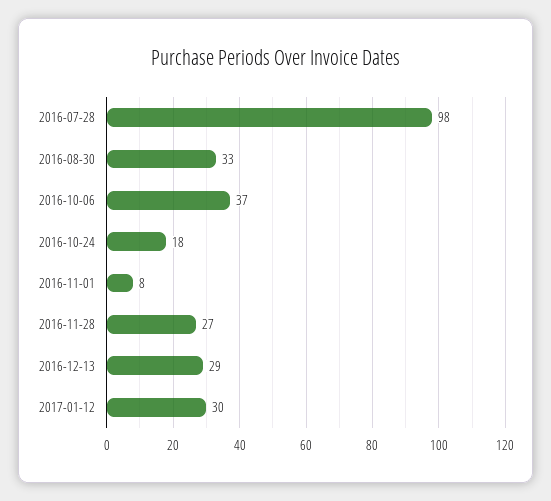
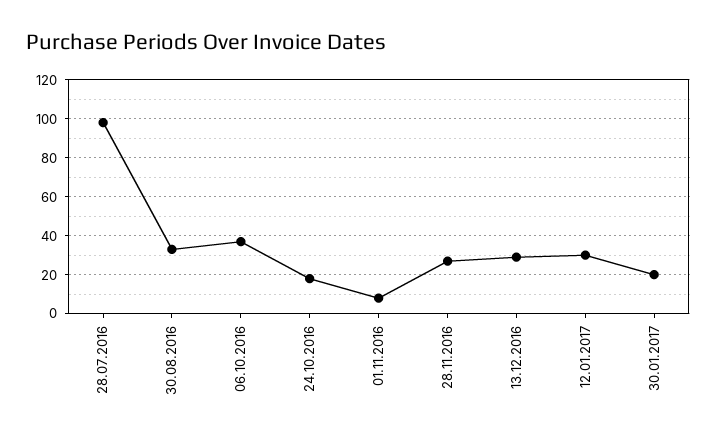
30.01.2017: none -> 20

